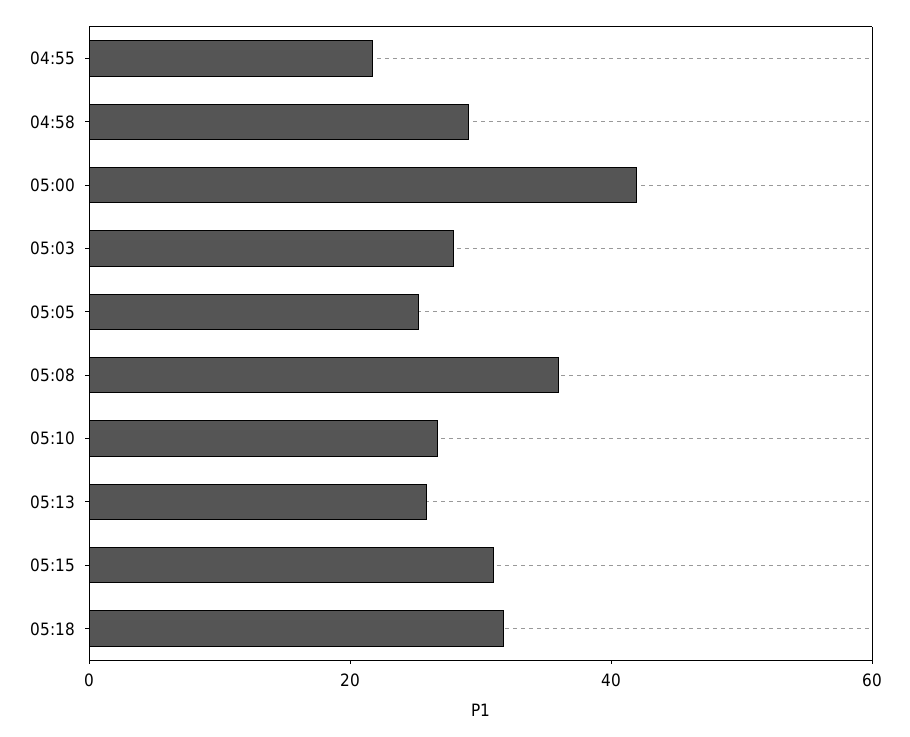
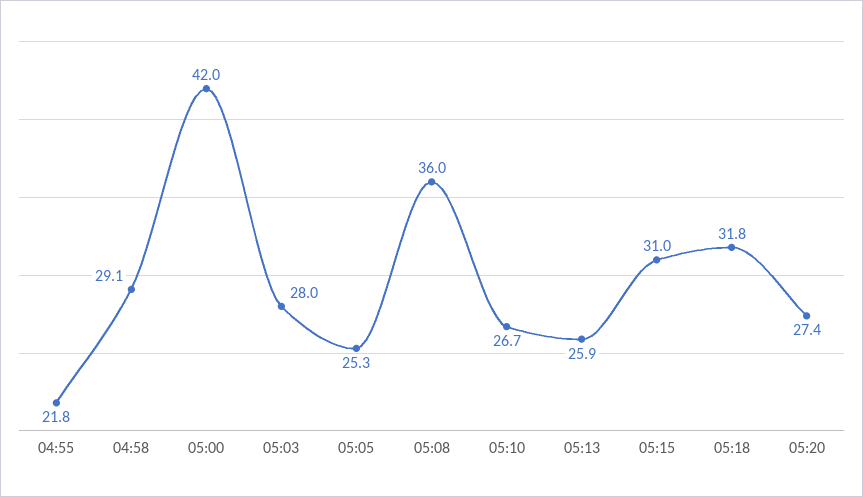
05:20: none -> 27.4

